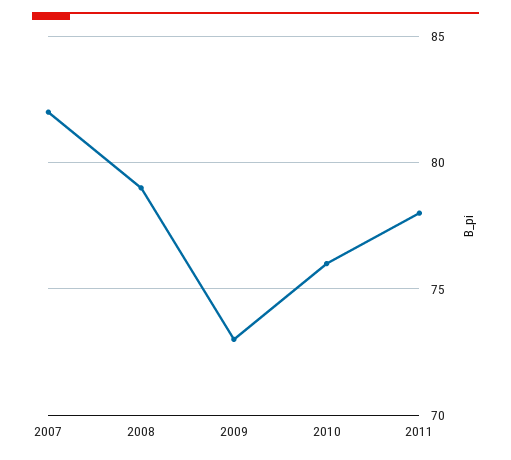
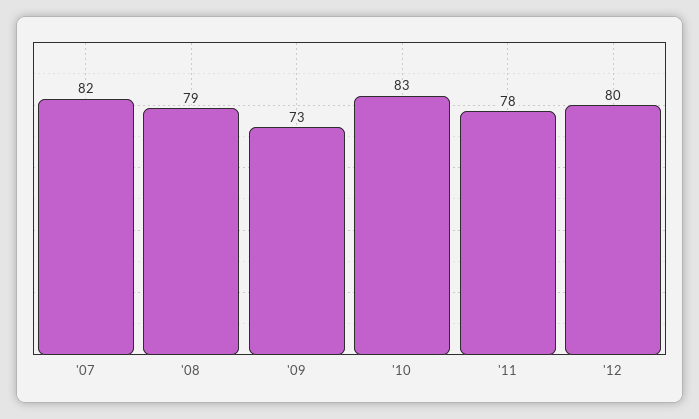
2010: 76 -> 83
'12: none -> 80

